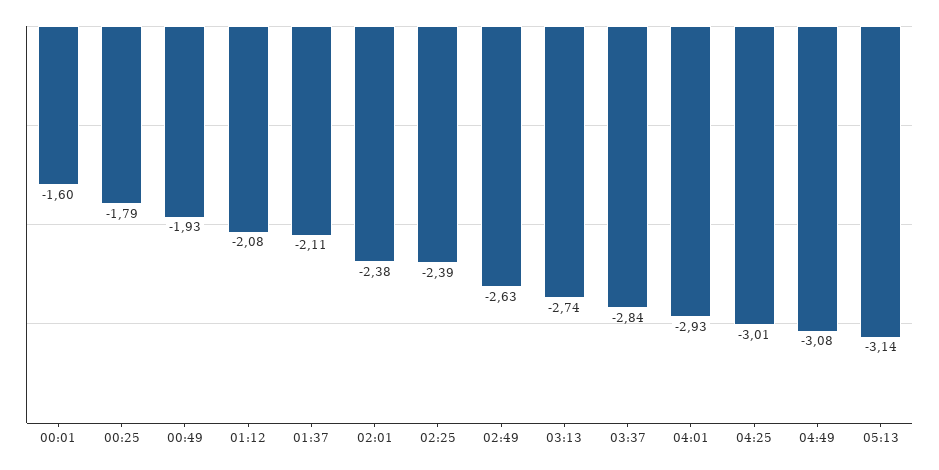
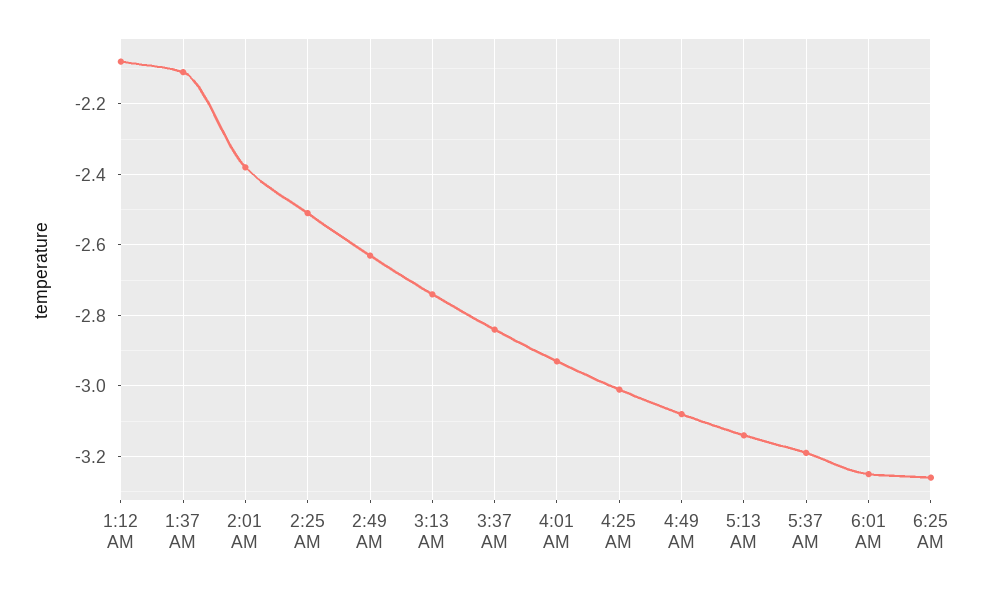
00:01: -1.6 -> none
00:25: -1.79 -> none
00:49: -1.93 -> none
02:25: -2.39 -> -2.5
5:37 AM: none -> -3.2
6:01 AM: none -> -3.25
6:25 AM: none -> -3.25

